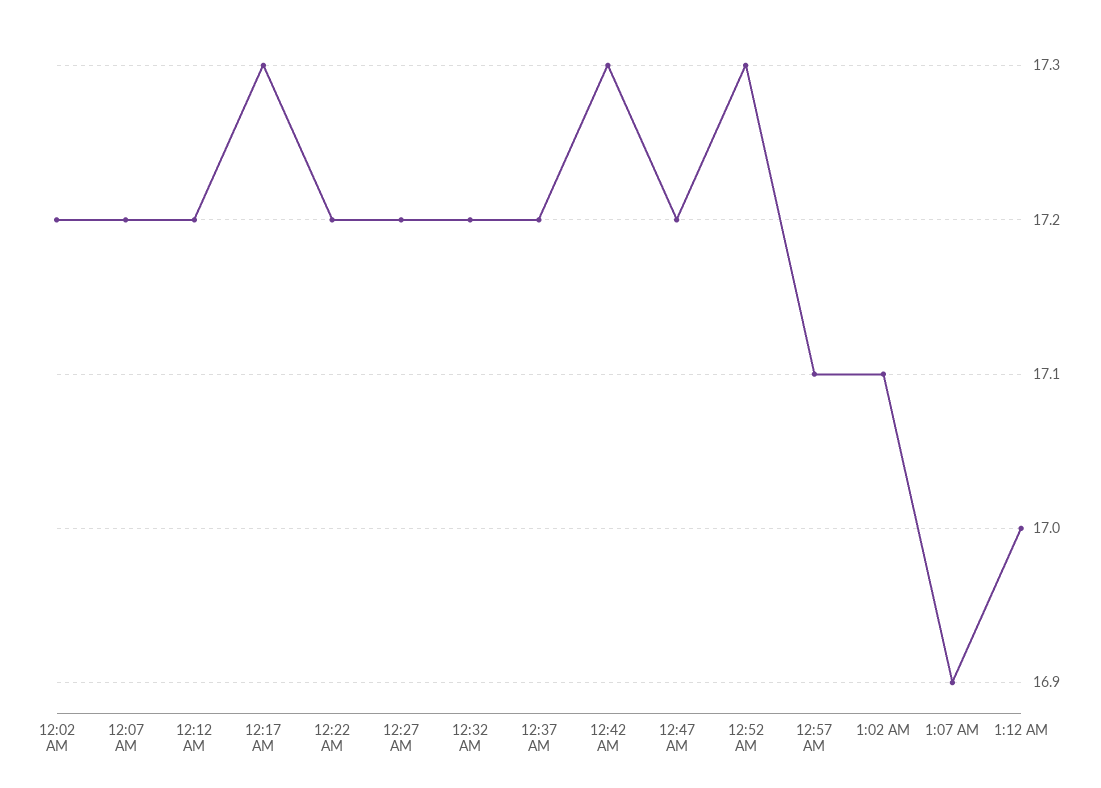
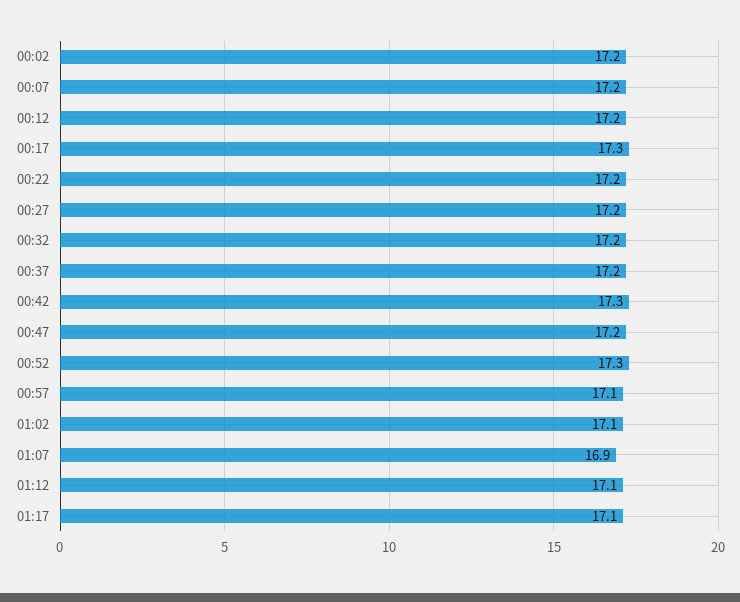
1:12 AM: 17 -> 17.1
01:17: none -> 17.1

